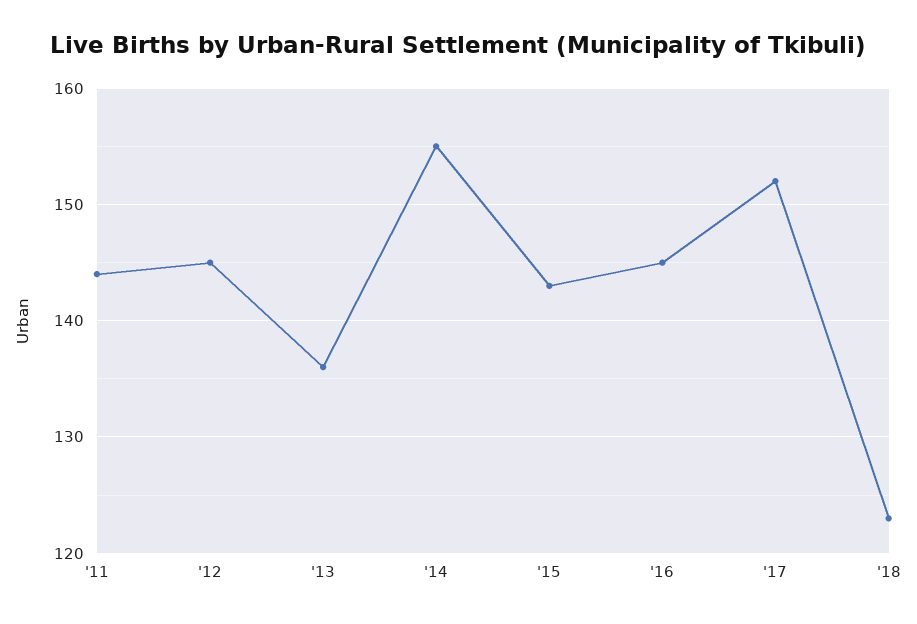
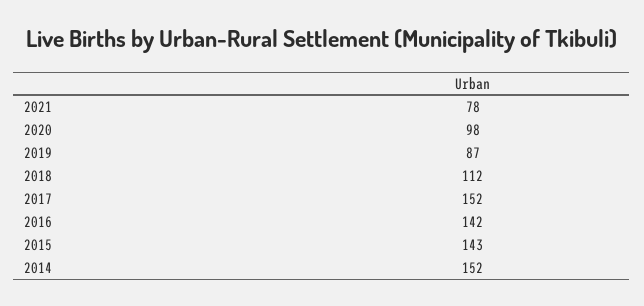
'11: 144 -> none
'12: 145 -> none
'13: 136 -> none
'14: 155 -> 152
'16: 145 -> 142
'18: 123 -> 112
2021: none -> 78
2020: none -> 98
2019: none -> 87

